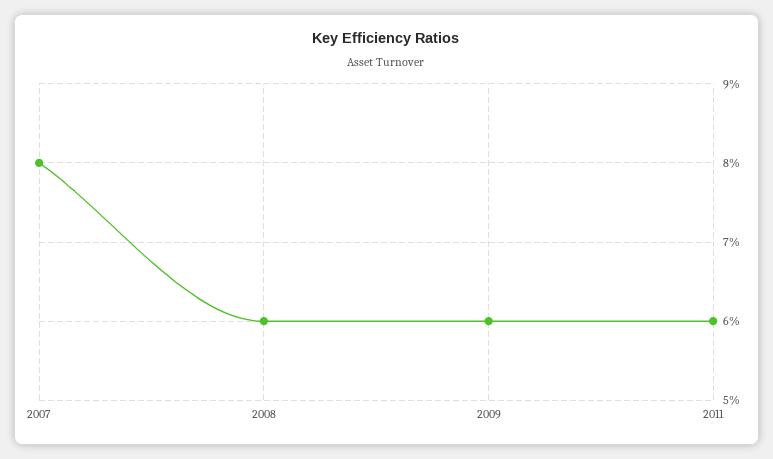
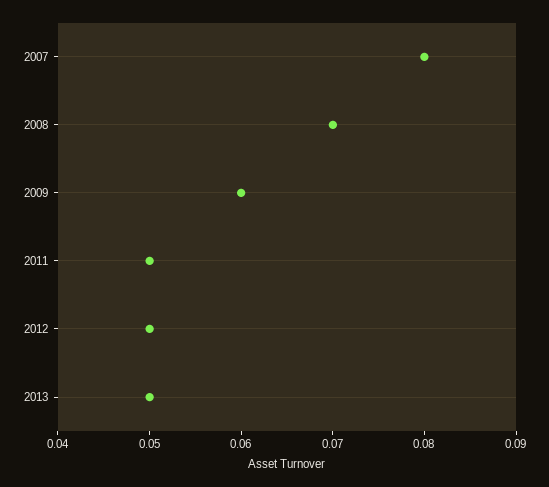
2008: 0.06 -> 0.07
2011: 0.06 -> 0.05
2012: none -> 0.05
2013: none -> 0.05

